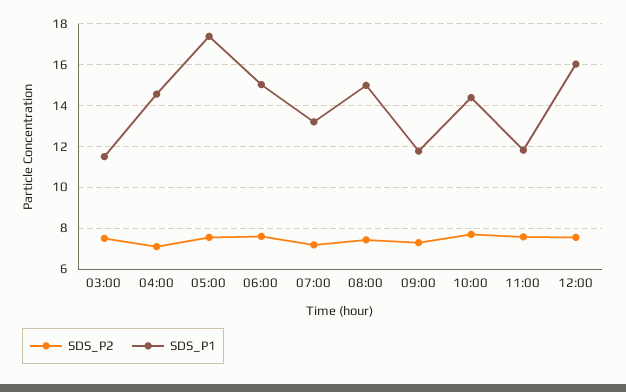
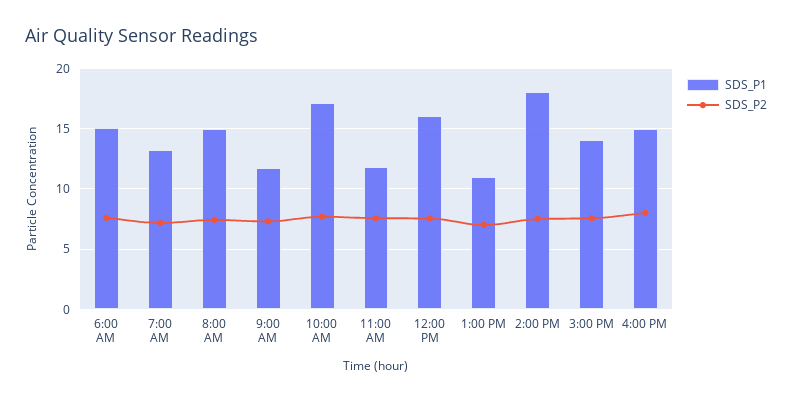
SDS_P2, 03:00: 7.5 -> none
SDS_P1, 03:00: 11.5 -> none
SDS_P2, 04:00: 7 -> none
SDS_P1, 04:00: 14.5 -> none
SDS_P2, 05:00: 7.5 -> none
SDS_P1, 05:00: 17.5 -> none
SDS_P1, 10:00: 14.5 -> 17
SDS_P1, 1:00 PM: none -> 11
SDS_P2, 1:00 PM: none -> 7
SDS_P1, 2:00 PM: none -> 18
SDS_P2, 2:00 PM: none -> 7.5
SDS_P1, 3:00 PM: none -> 14
SDS_P2, 3:00 PM: none -> 7.5
SDS_P1, 4:00 PM: none -> 15
SDS_P2, 4:00 PM: none -> 8

